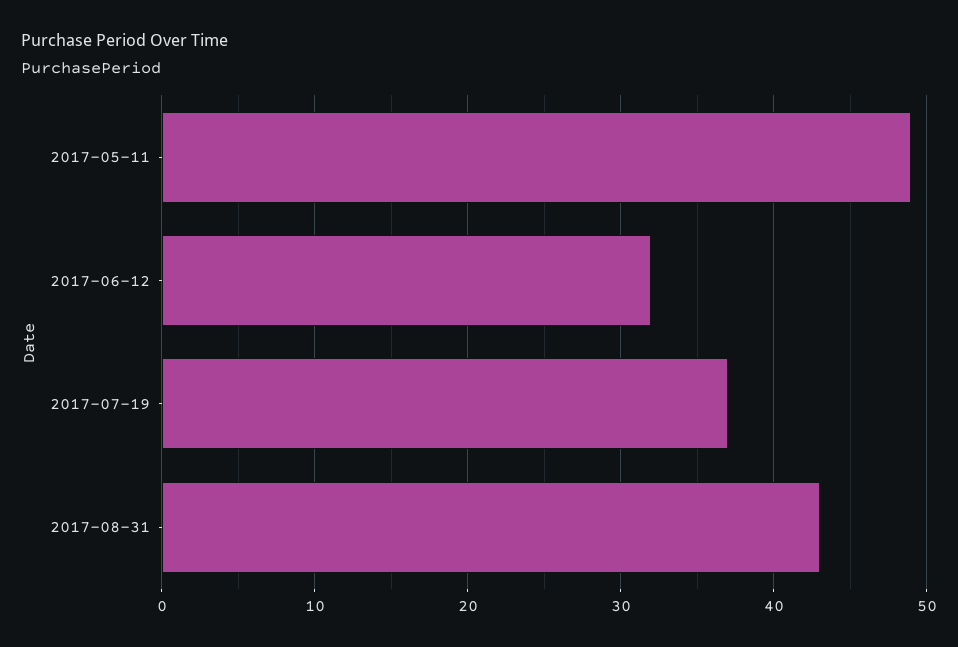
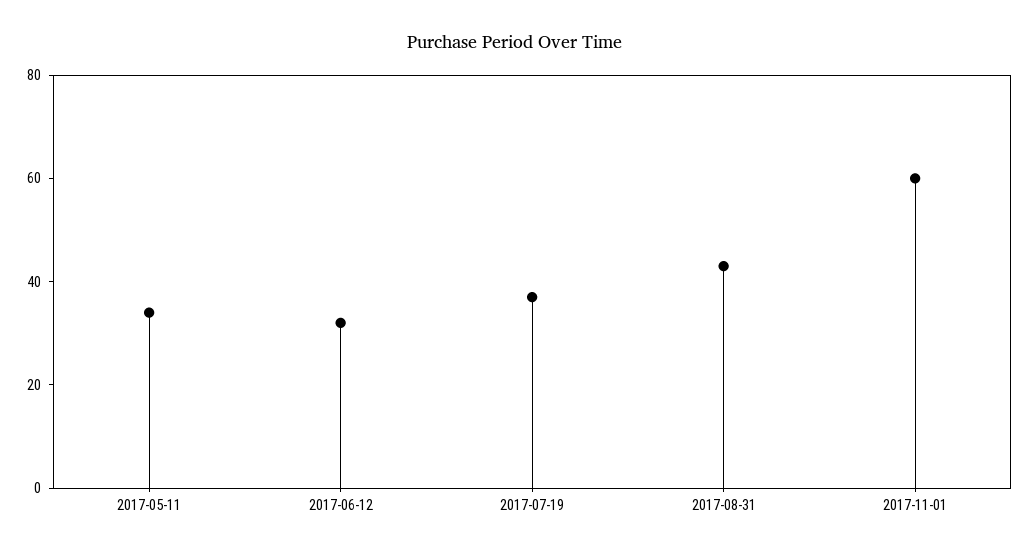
2017-05-11: 49 -> 35
2017-11-01: none -> 60

